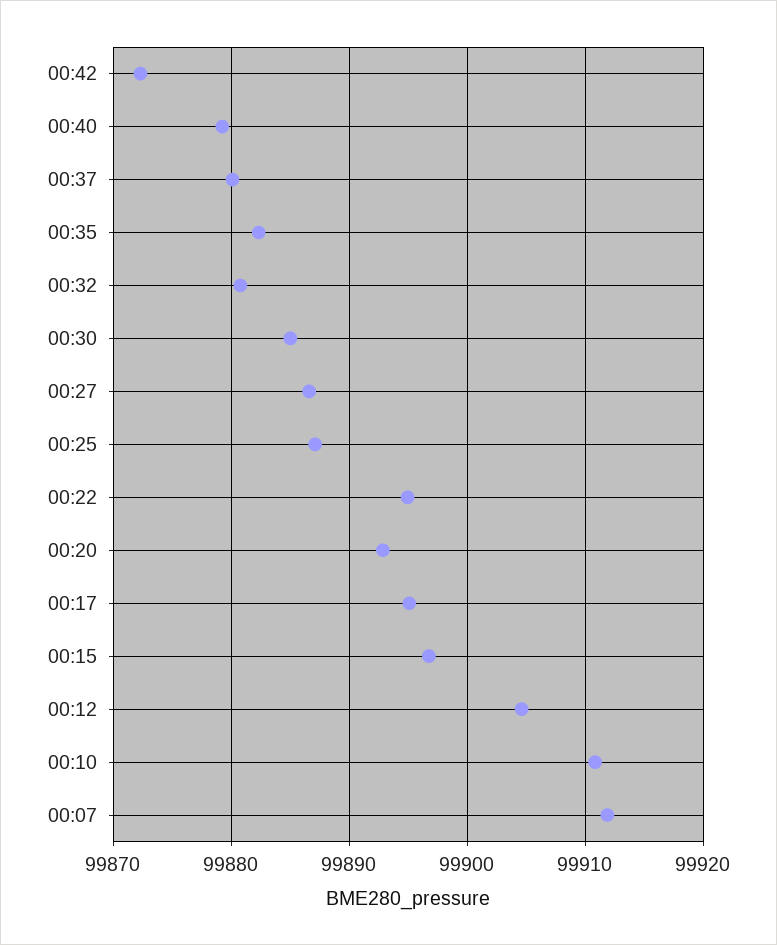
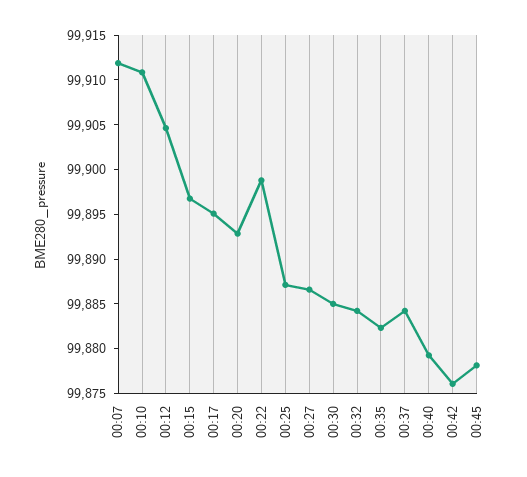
00:42: 99872 -> 99876
00:37: 99880 -> 99884
00:32: 99881 -> 99884
00:22: 99895 -> 99899
00:45: none -> 99878

